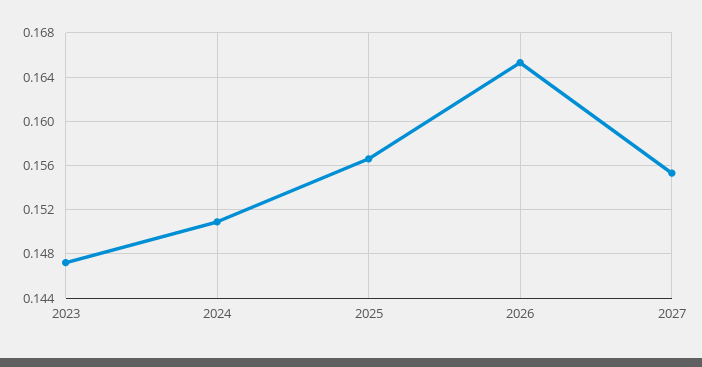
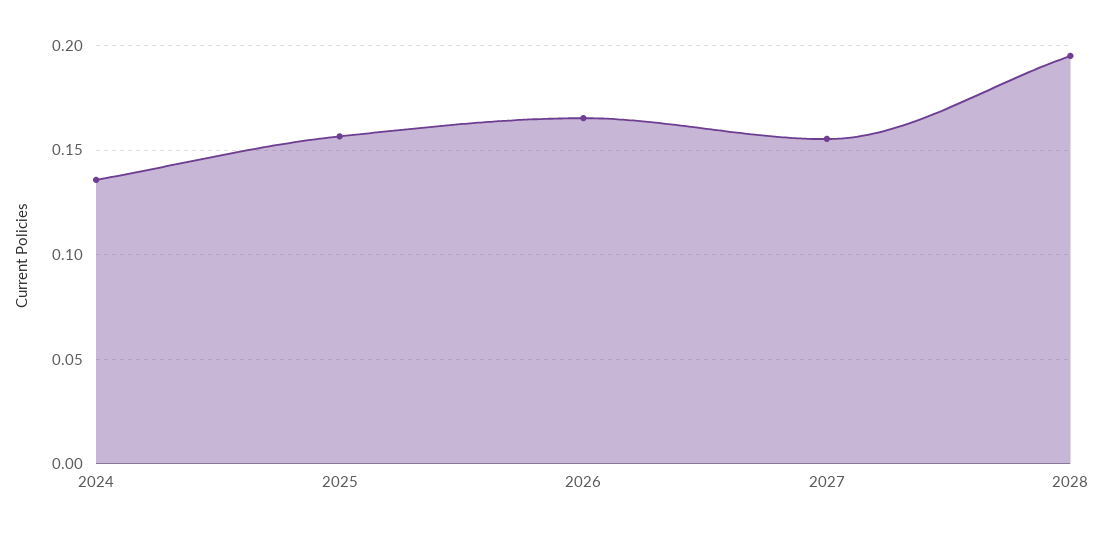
2023: 0.147 -> none
2024: 0.151 -> 0.135
2028: none -> 0.195

